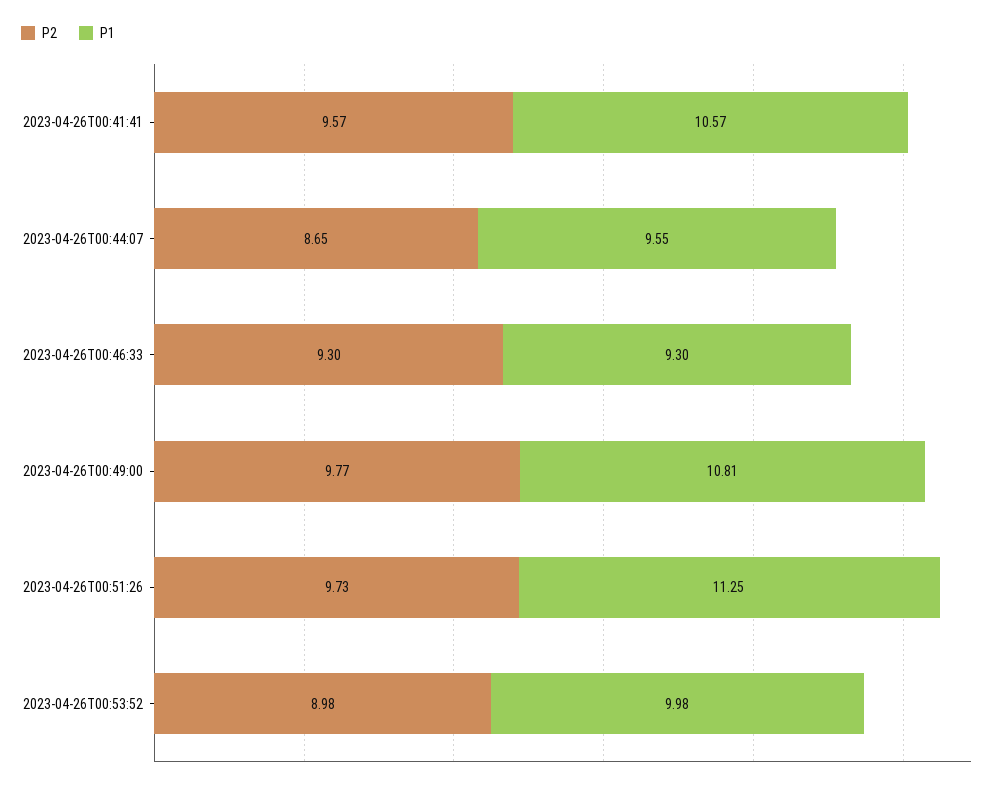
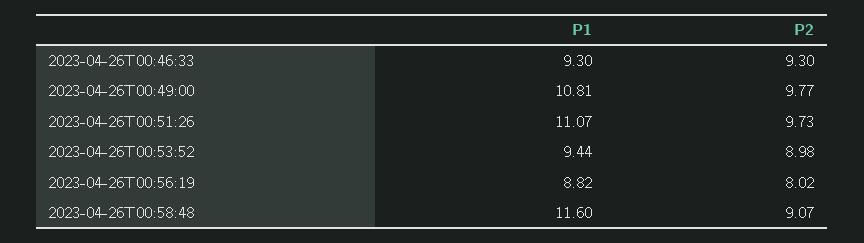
P2, 2023-04-26T00:41:41: 9.57 -> none
P1, 2023-04-26T00:41:41: 10.57 -> none
P2, 2023-04-26T00:44:07: 8.65 -> none
P1, 2023-04-26T00:44:07: 9.55 -> none
P1, 2023-04-26T00:51:26: 11.25 -> 11.07
P1, 2023-04-26T00:53:52: 9.98 -> 9.44
P1, 2023-04-26T00:56:19: none -> 8.82
P2, 2023-04-26T00:56:19: none -> 8.02
P1, 2023-04-26T00:58:48: none -> 11.6
P2, 2023-04-26T00:58:48: none -> 9.07

